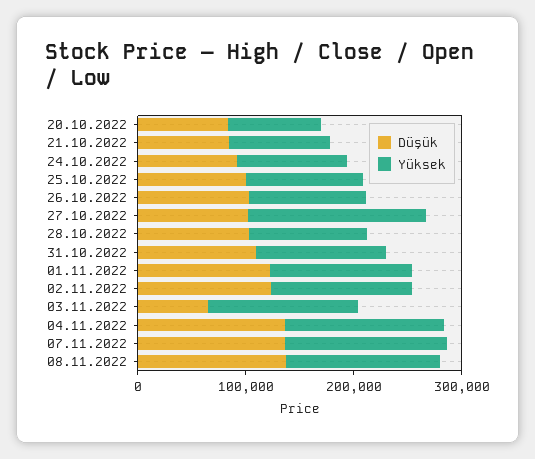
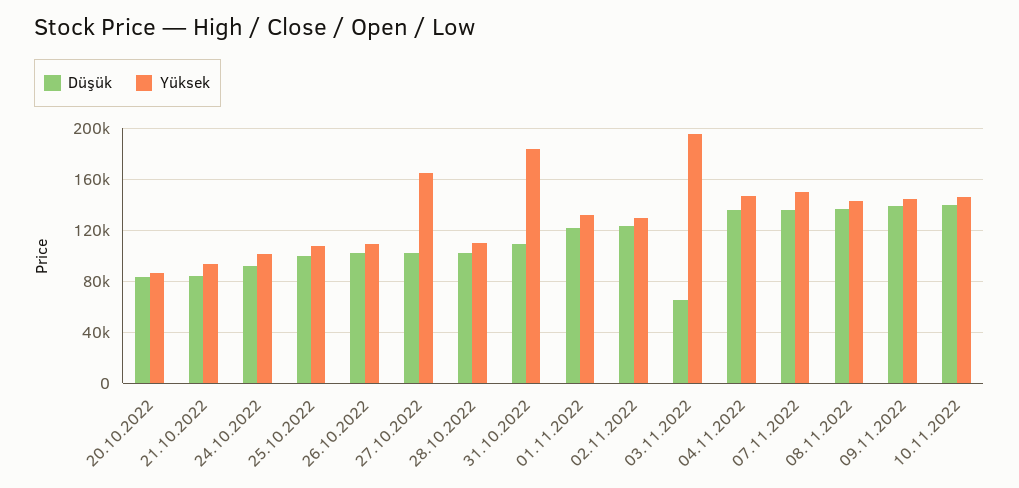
Yüksek, 31.10.2022: 120000 -> 185000
Yüksek, 03.11.2022: 140000 -> 195000
Düşük, 09.11.2022: none -> 140000
Yüksek, 09.11.2022: none -> 145000
Düşük, 10.11.2022: none -> 140000
Yüksek, 10.11.2022: none -> 145000

